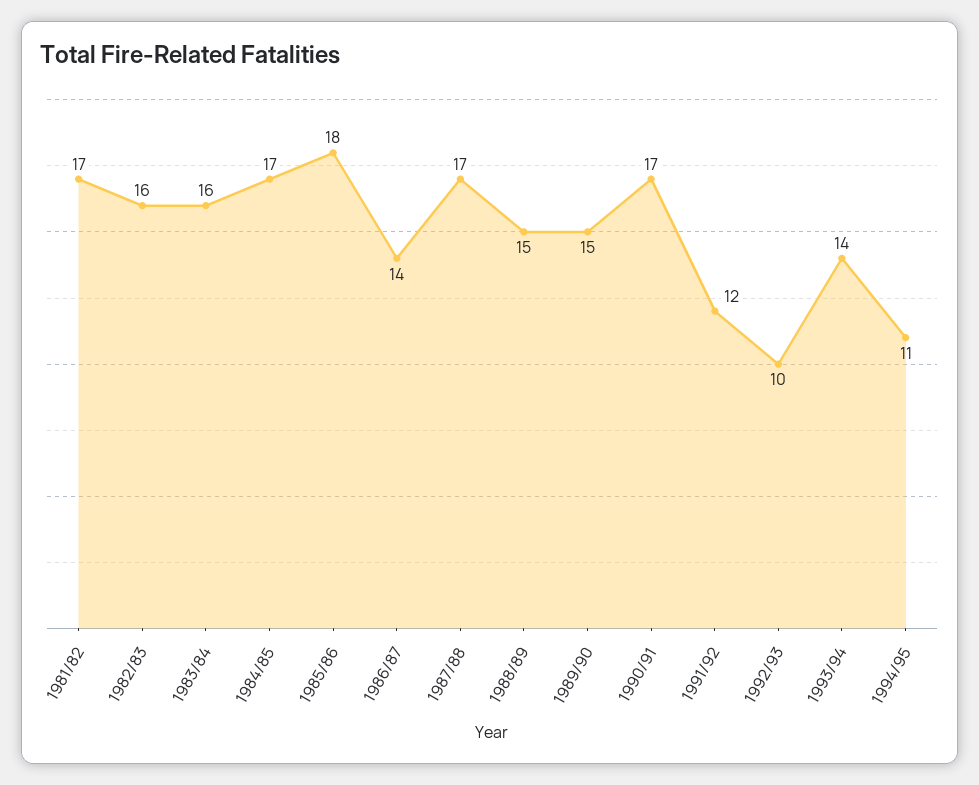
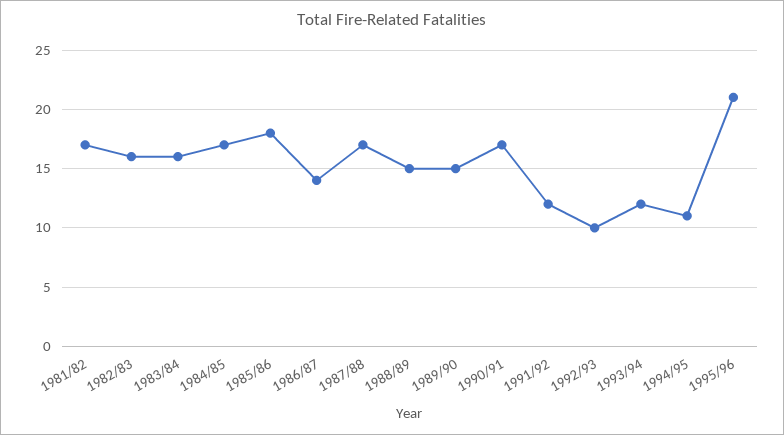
1993/94: 14 -> 12
1995/96: none -> 21

